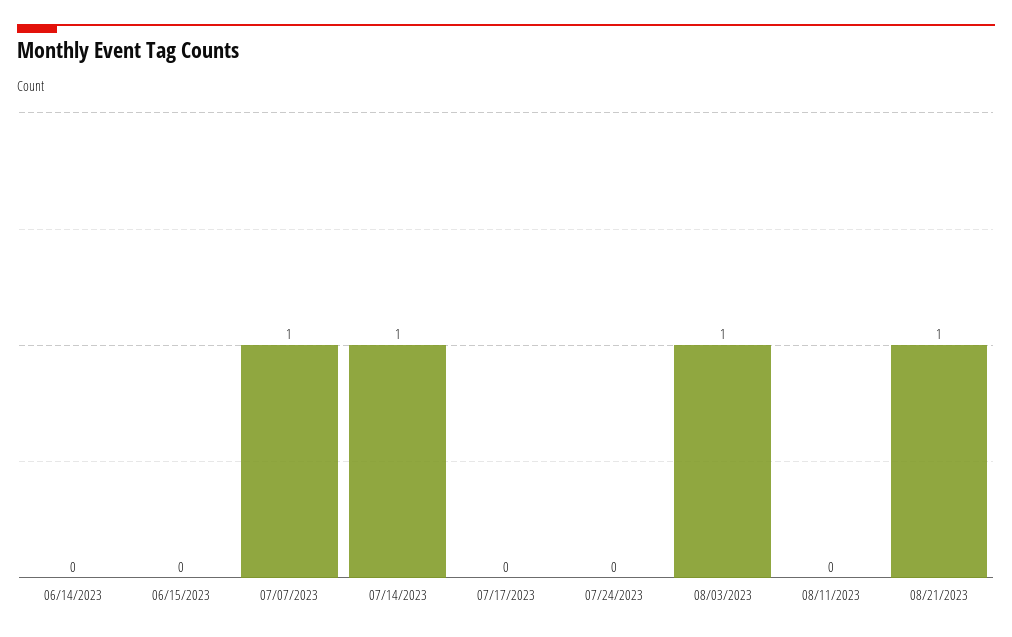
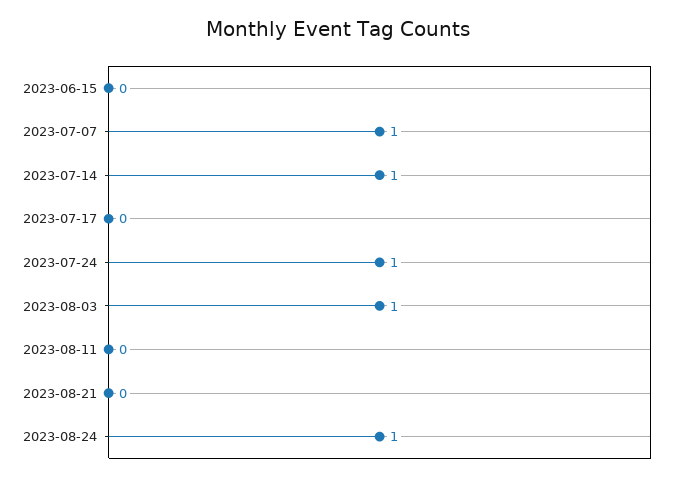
06/14/2023: 0 -> none
07/24/2023: 0 -> 1
08/21/2023: 1 -> 0
2023-08-24: none -> 1

